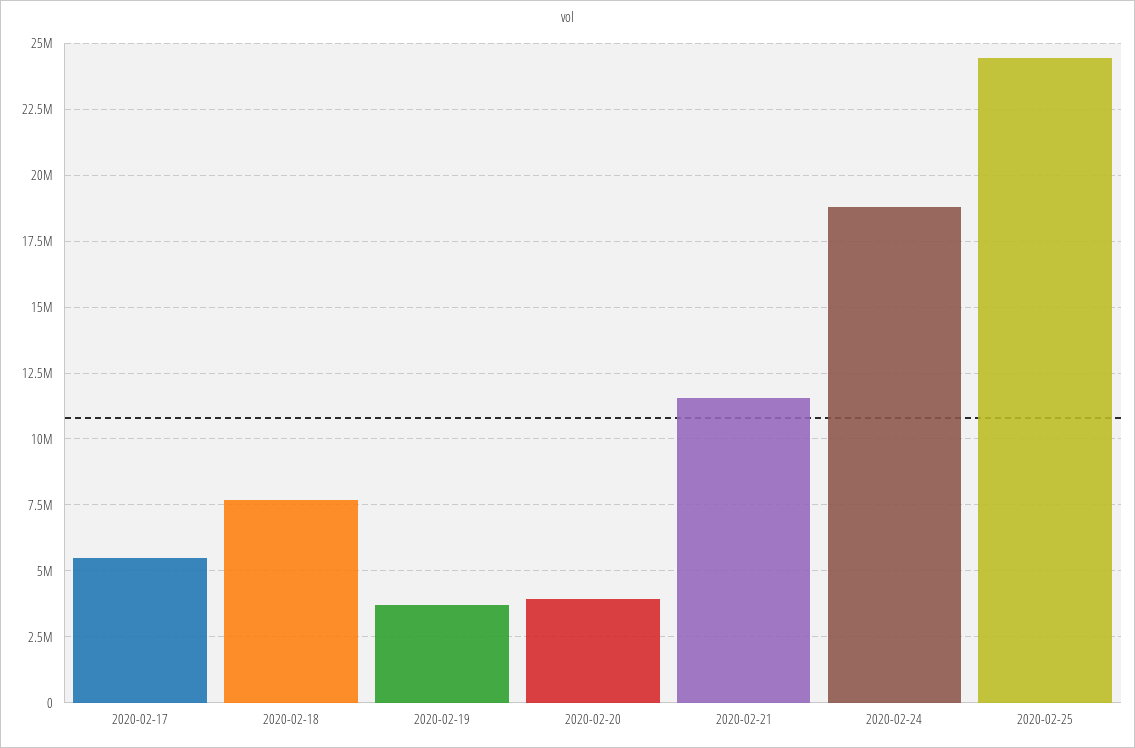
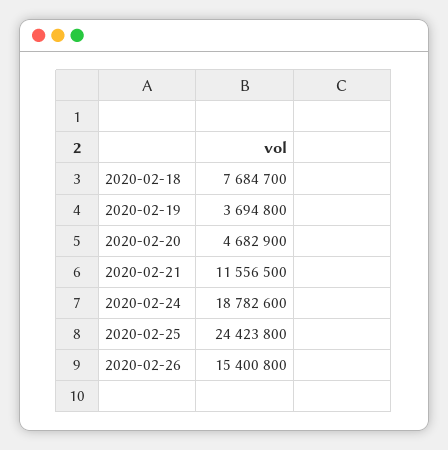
2020-02-17: 5500000 -> none
2020-02-20: 4000000 -> 4682900
2020-02-26: none -> 15400800

